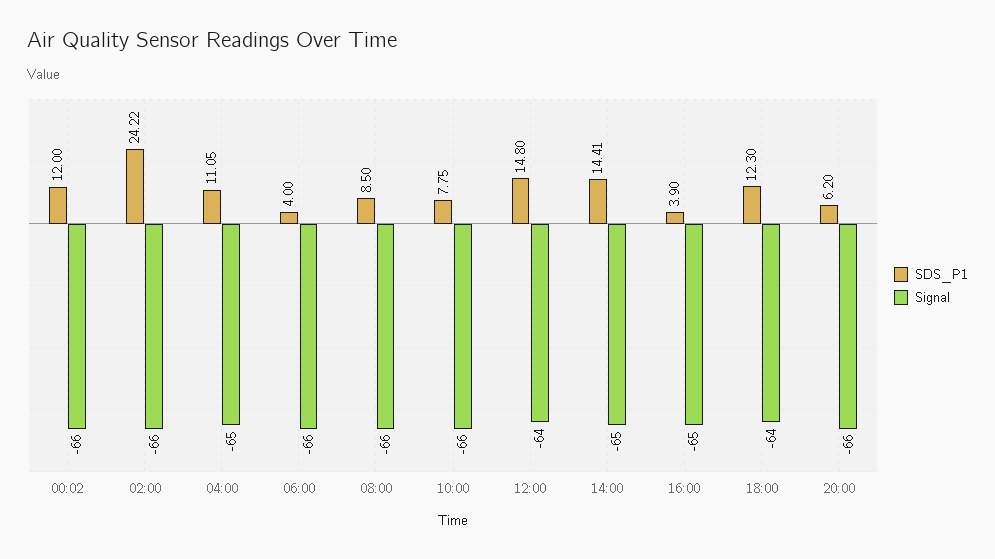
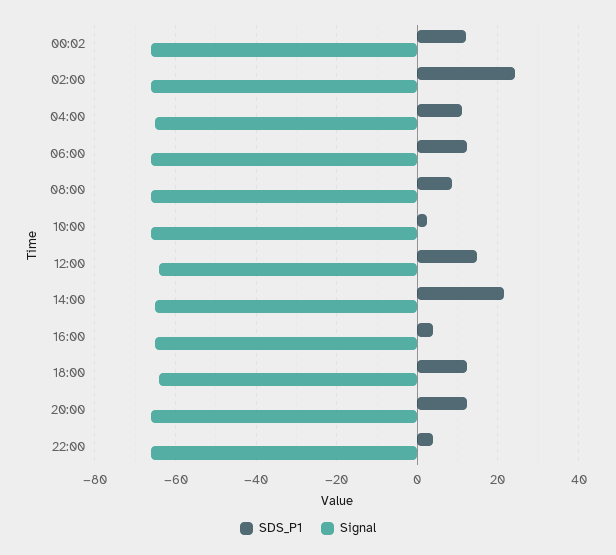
SDS_P1, 06:00: 4 -> 12
SDS_P1, 10:00: 7.75 -> 2
SDS_P1, 14:00: 14.41 -> 22
SDS_P1, 20:00: 6.2 -> 12
SDS_P1, 22:00: none -> 4
Signal, 22:00: none -> -66

